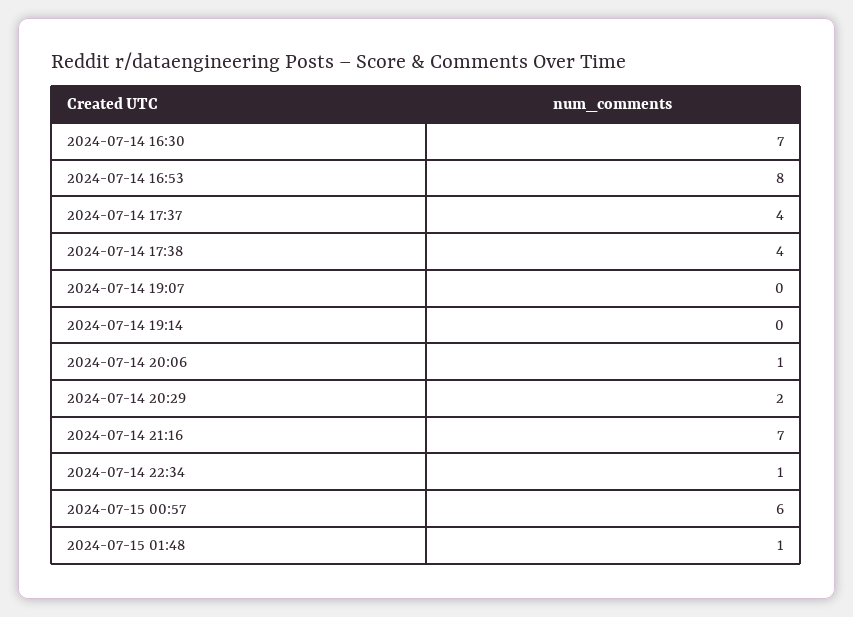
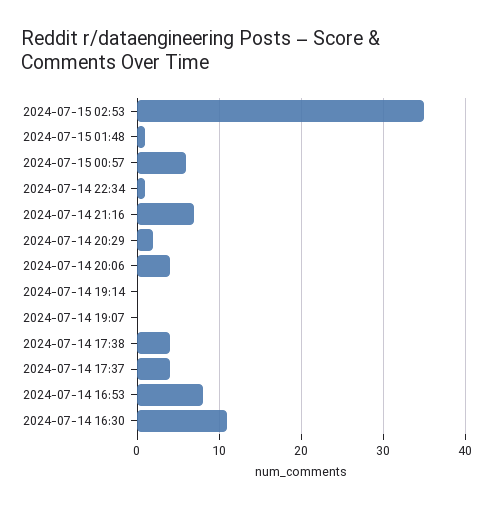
2024-07-14 16:30: 7 -> 11
2024-07-14 20:06: 1 -> 4
2024-07-15 02:53: none -> 35

